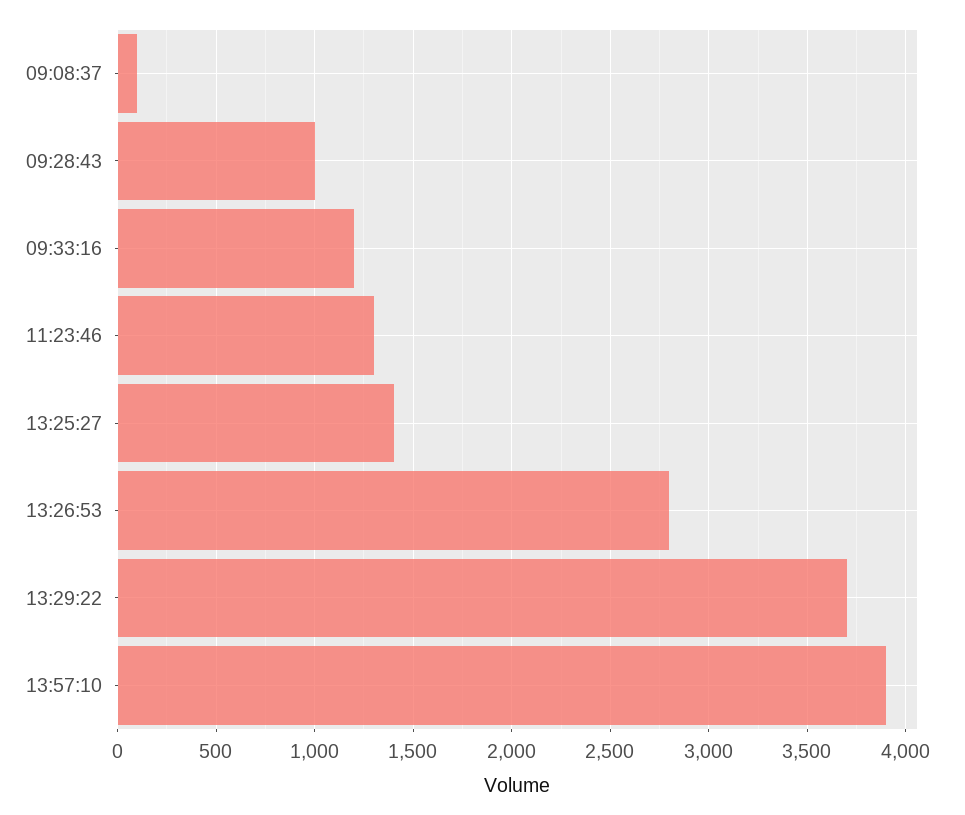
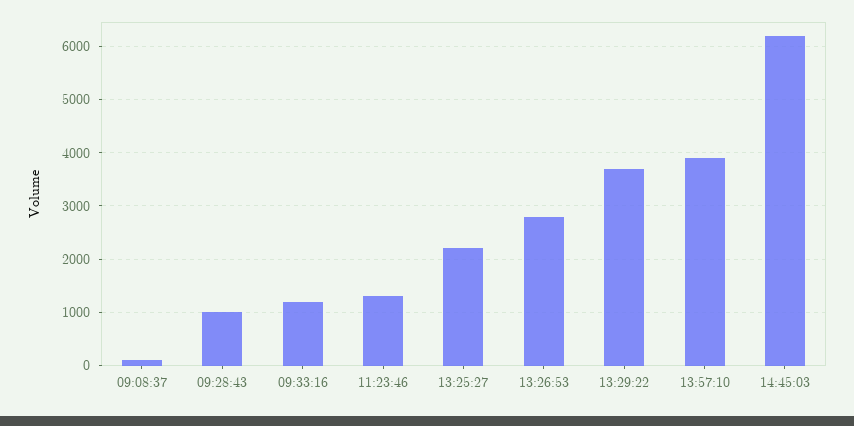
13:25:27: 1400 -> 2200
14:45:03: none -> 6200

